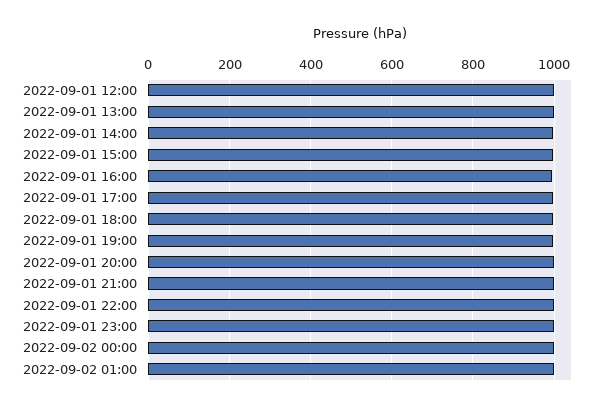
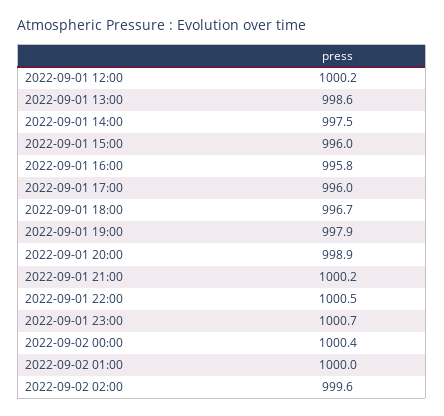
2022-09-02 02:00: none -> 999.6

